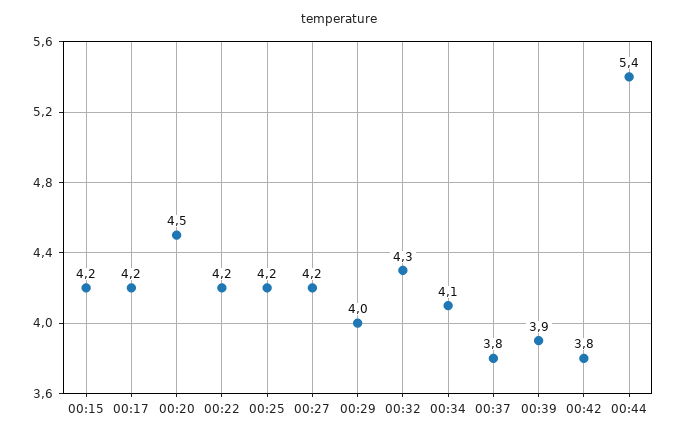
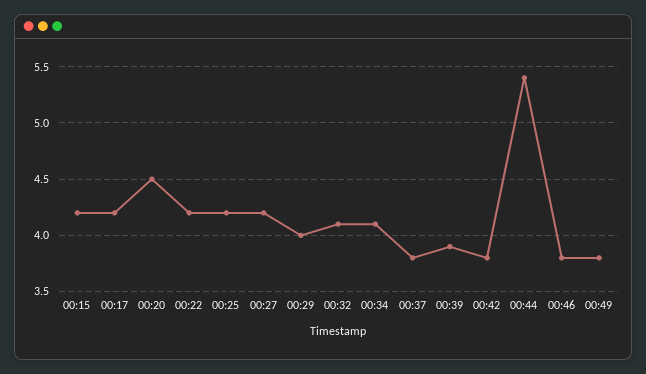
00:32: 4.3 -> 4.1
00:46: none -> 3.8
00:49: none -> 3.8

